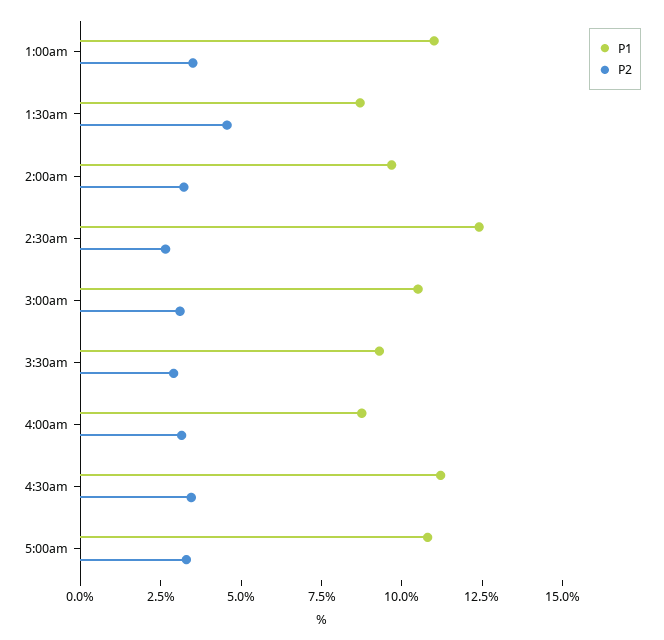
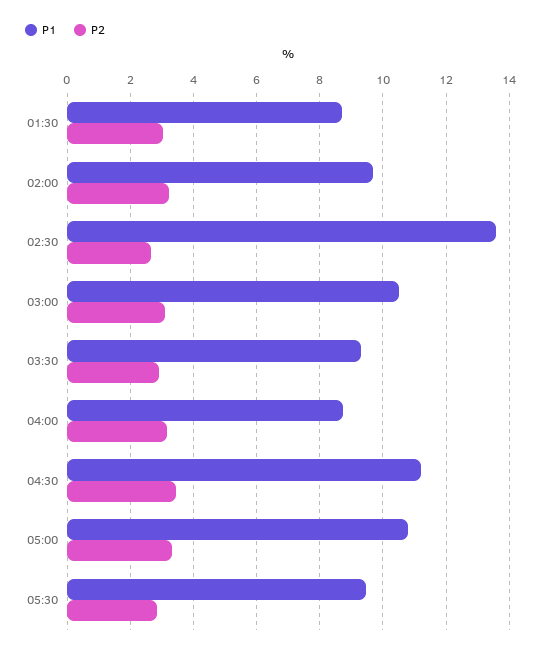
P1, 1:00am: 11 -> none
P2, 1:00am: 3.5 -> none
P2, 1:30am: 4.5 -> 3
P1, 2:30am: 12.5 -> 13.6
P1, 05:30: none -> 9.4
P2, 05:30: none -> 2.8

